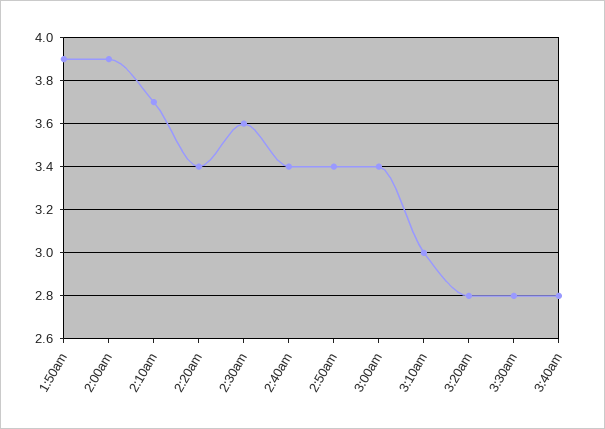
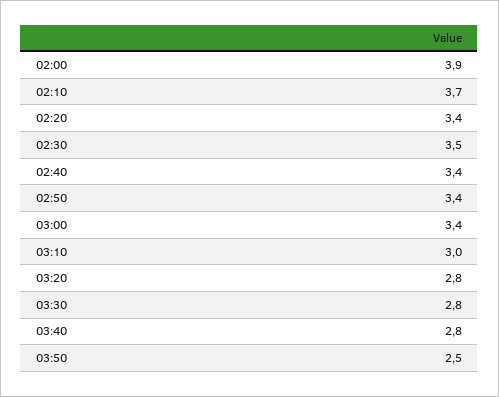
1:50am: 3.9 -> none
2:30am: 3.6 -> 3.5
03:50: none -> 2.5

